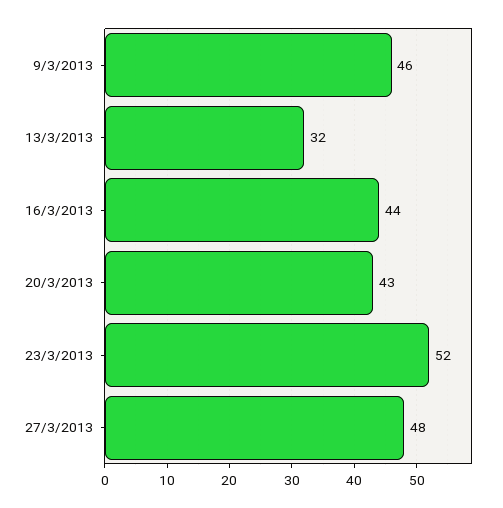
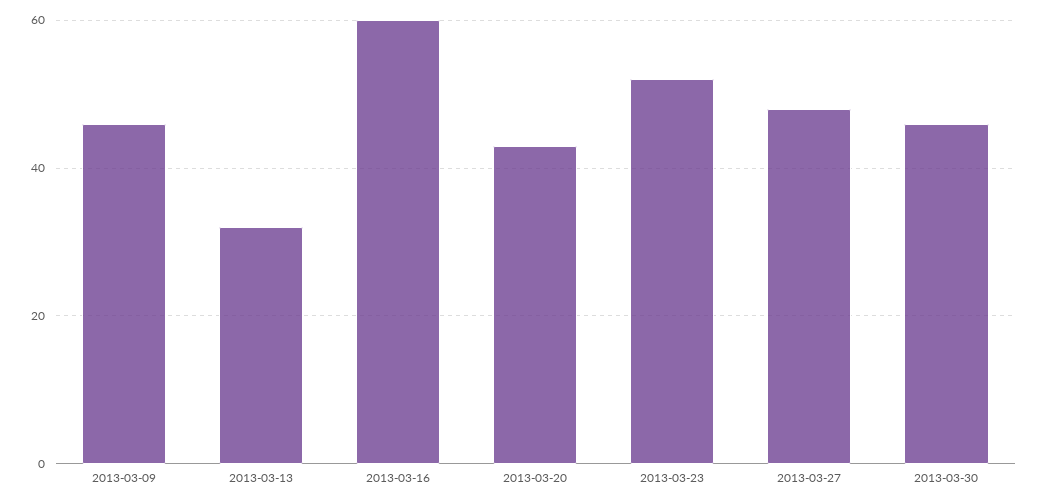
16/3/2013: 44 -> 60
2013-03-30: none -> 45

